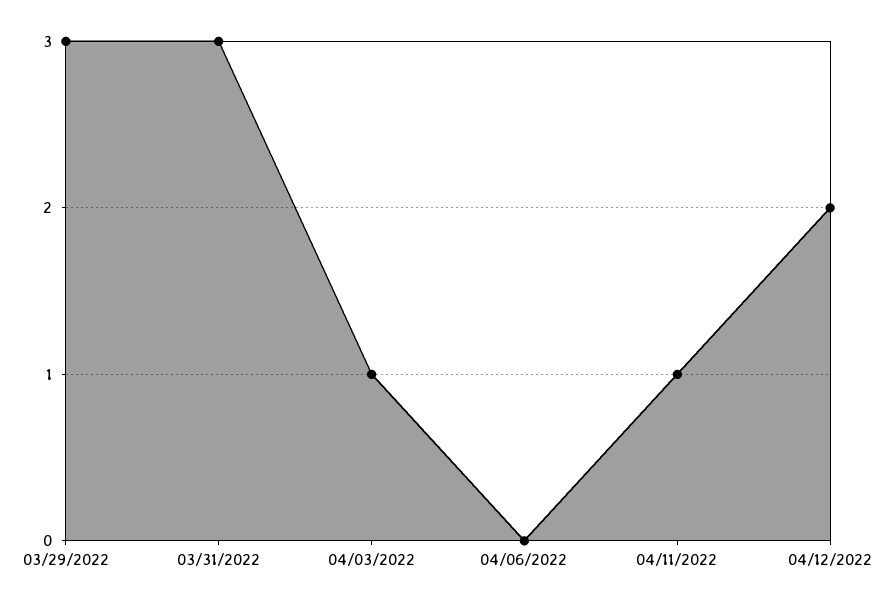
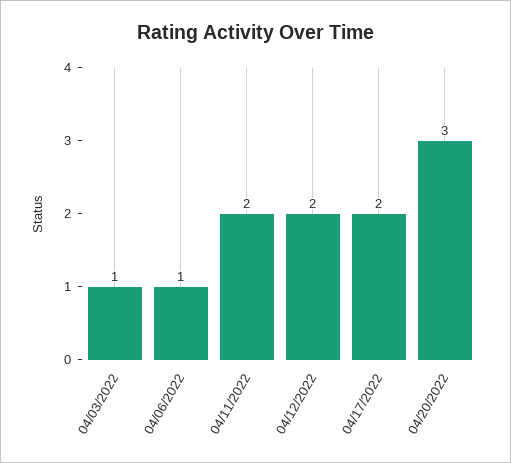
03/29/2022: 3 -> none
03/31/2022: 3 -> none
04/06/2022: 0 -> 1
04/11/2022: 1 -> 2
04/17/2022: none -> 2
04/20/2022: none -> 3

